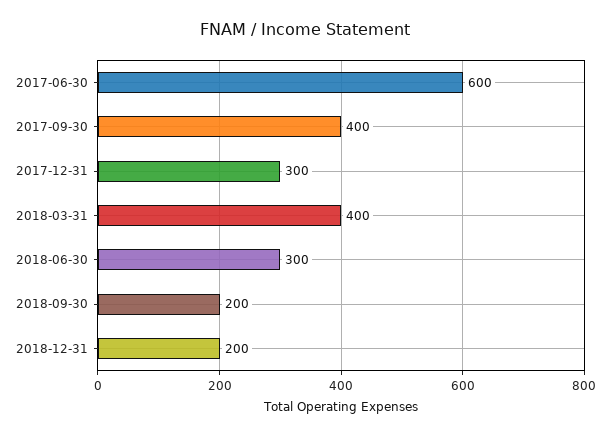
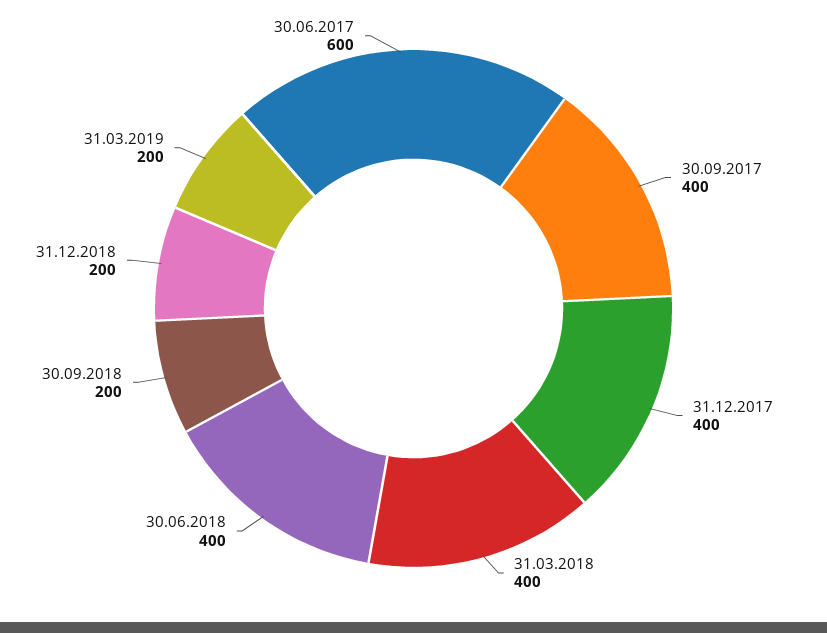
2017-12-31: 300 -> 400
2018-06-30: 300 -> 400
31.03.2019: none -> 200

